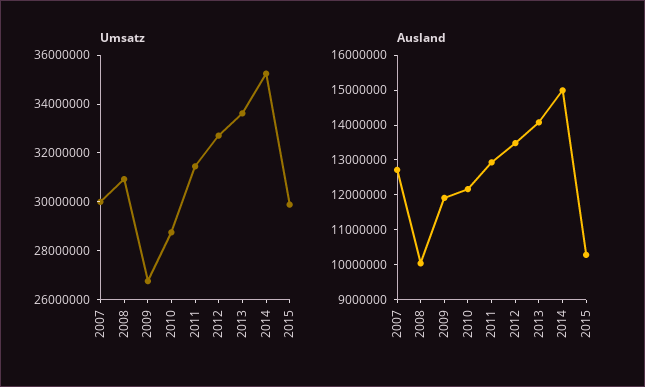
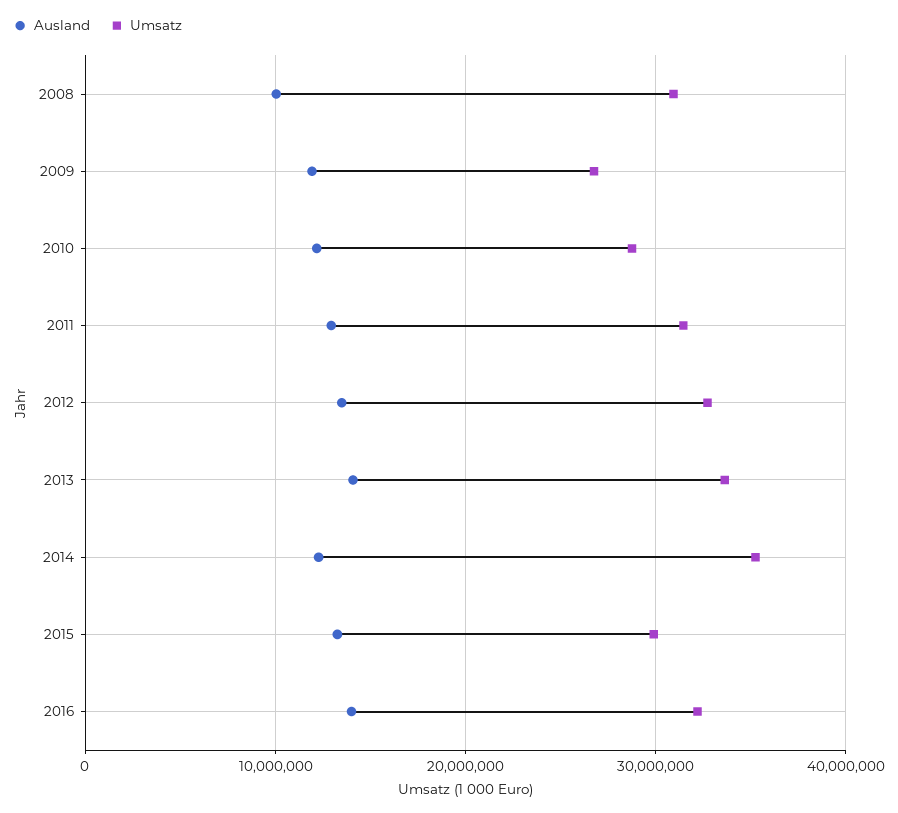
Umsatz, 2007: 30000000 -> none
Ausland, 2007: 12750000 -> none
Ausland, 2014: 15000000 -> 12000000
Ausland, 2015: 10250000 -> 13000000
Ausland, 2016: none -> 14000000
Umsatz, 2016: none -> 32000000

